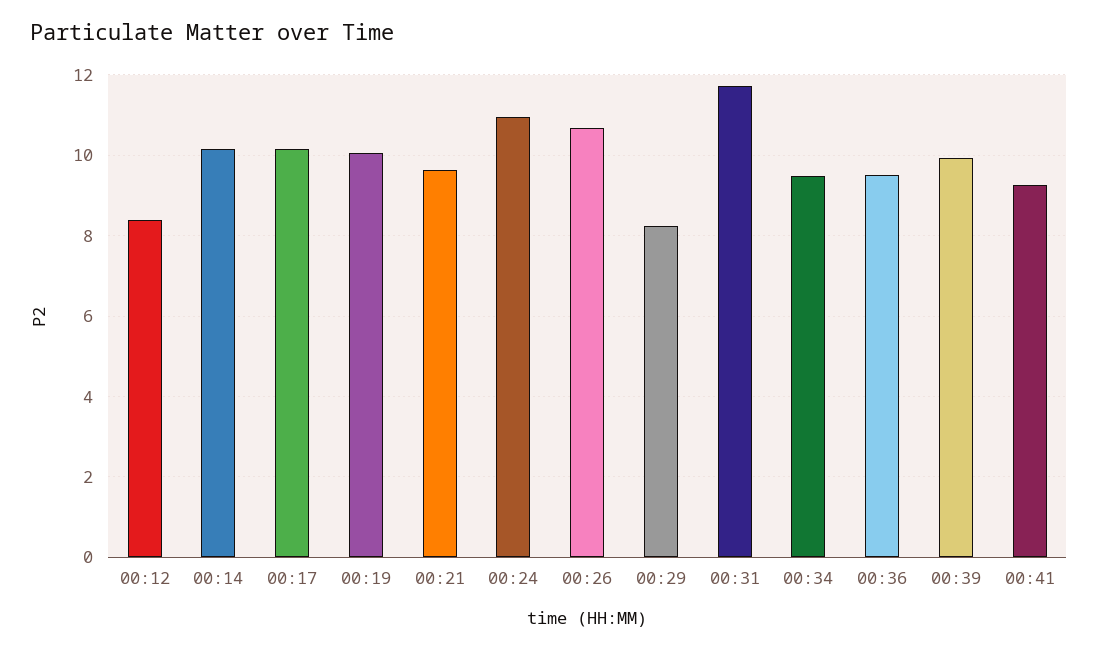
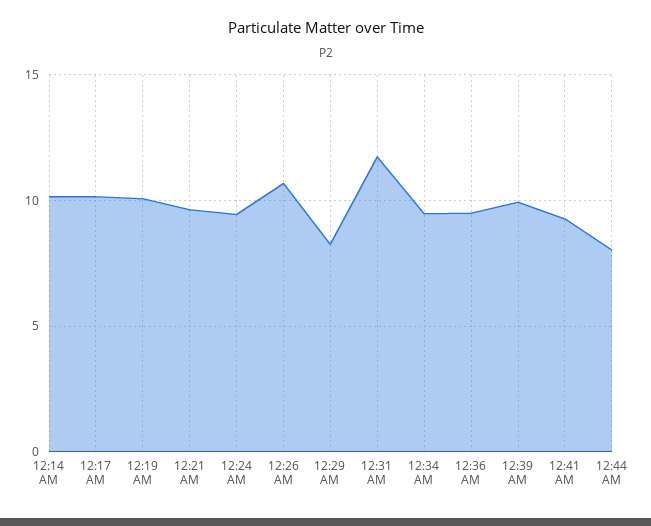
00:12: 8.4 -> none
00:24: 11 -> 9.5
12:44 AM: none -> 8

